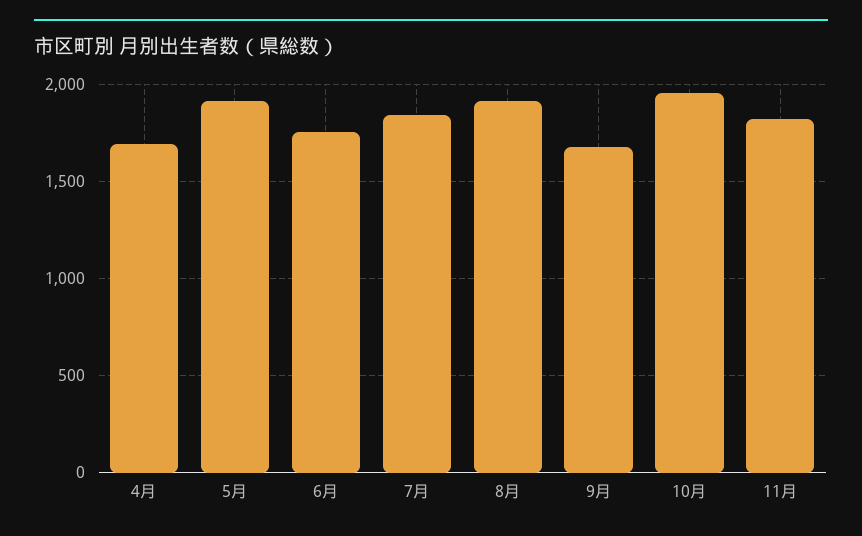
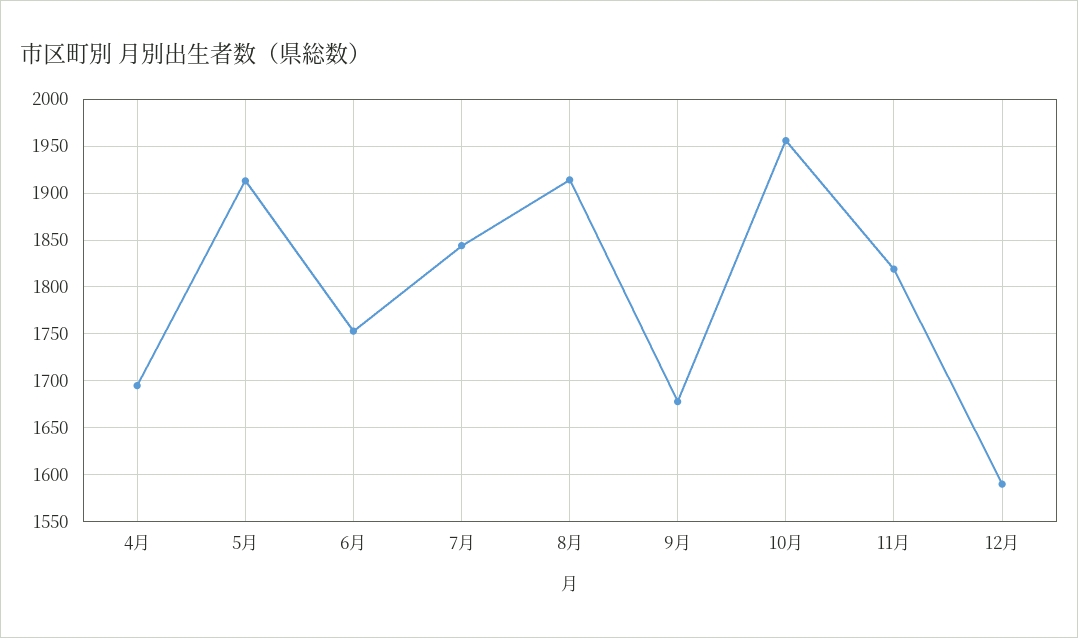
12月: none -> 1590

